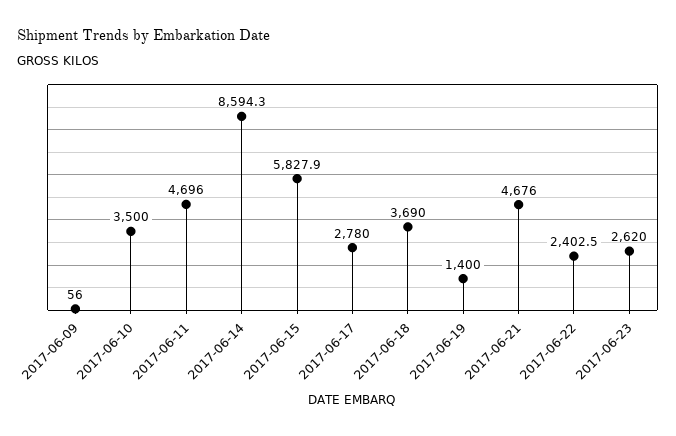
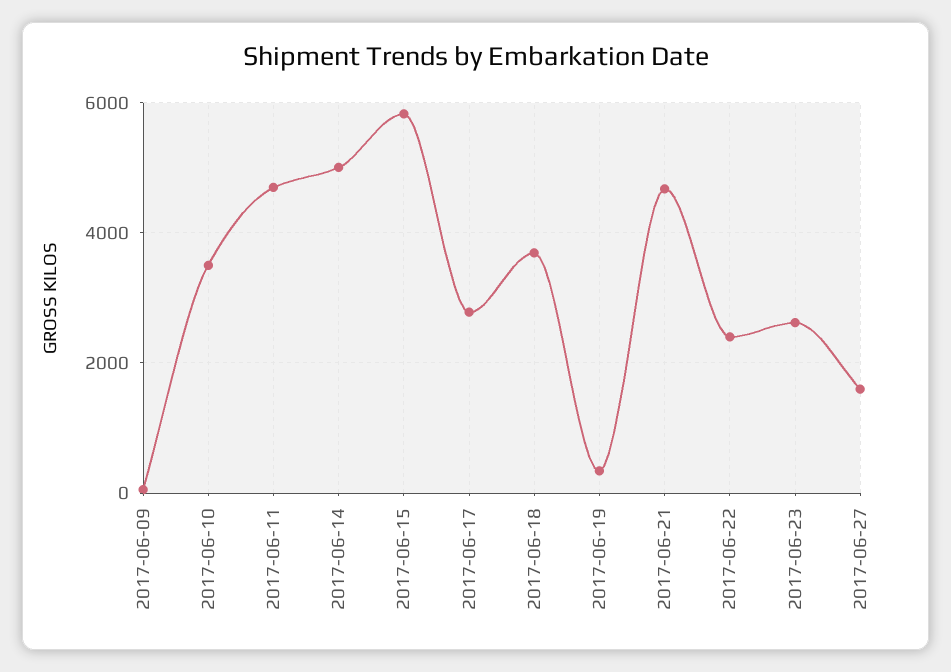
2017-06-14: 8594.3 -> 5000
2017-06-19: 1400 -> 400
2017-06-27: none -> 1600

